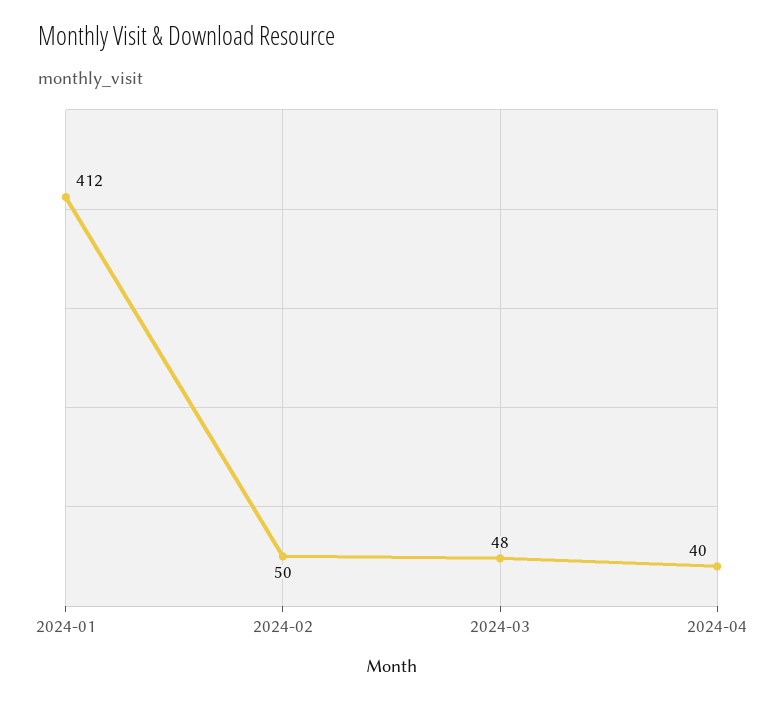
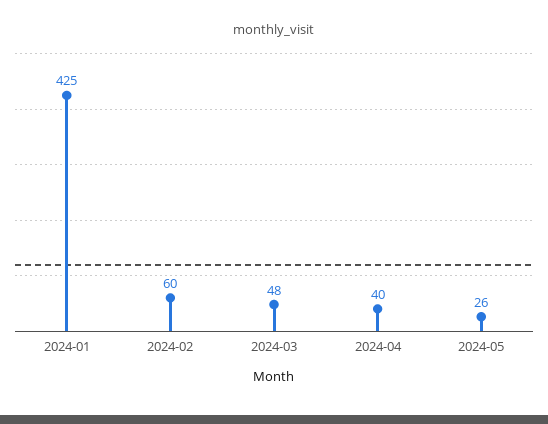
2024-01: 412 -> 425
2024-02: 50 -> 60
2024-05: none -> 26

